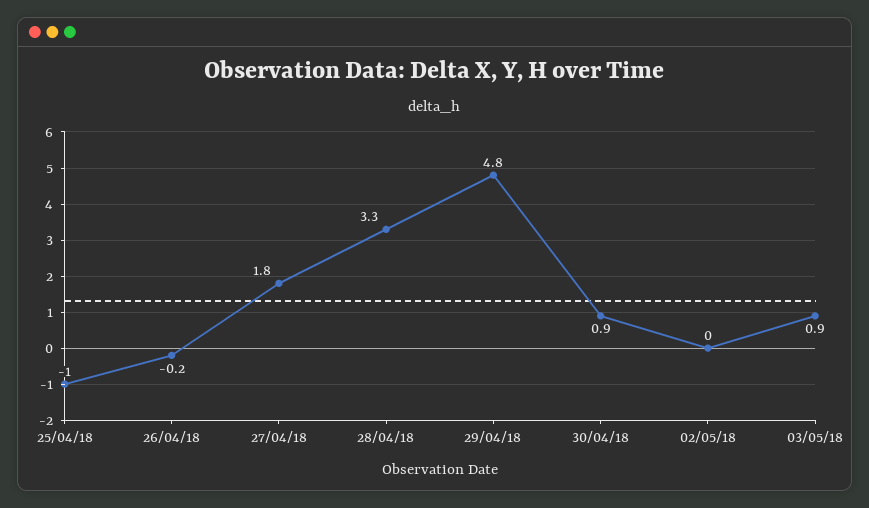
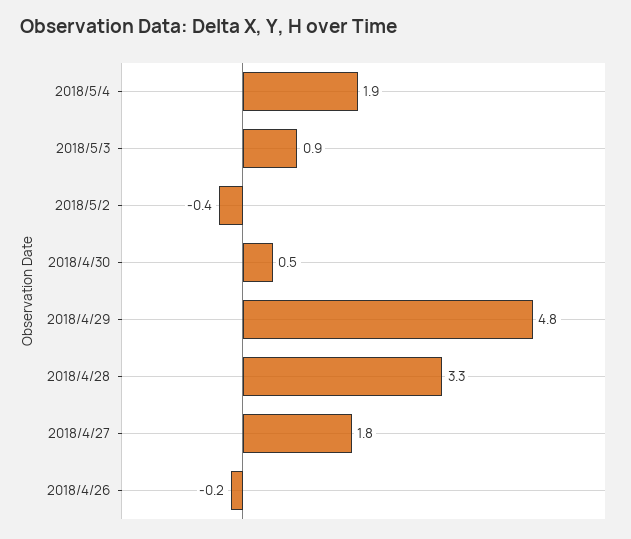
25/04/18: -1 -> none
30/04/18: 0.9 -> 0.5
02/05/18: 0 -> -0.4
2018/5/4: none -> 1.9

